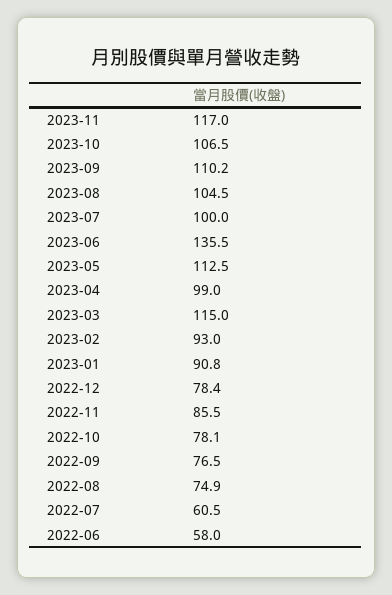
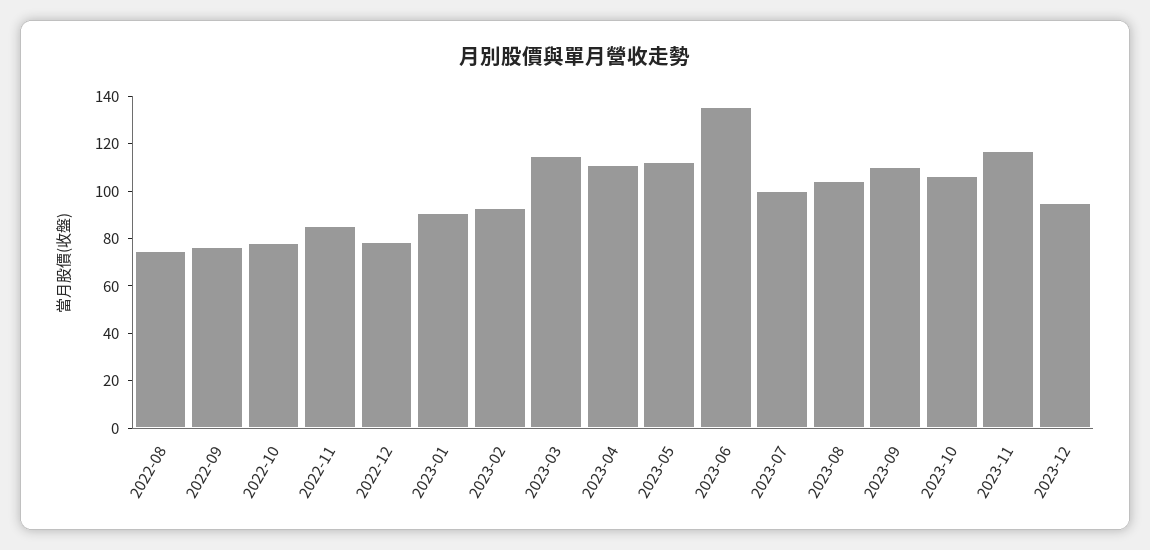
2023-04: 99 -> 110
2022-07: 60.5 -> none
2022-06: 58 -> none
2023-12: none -> 95

